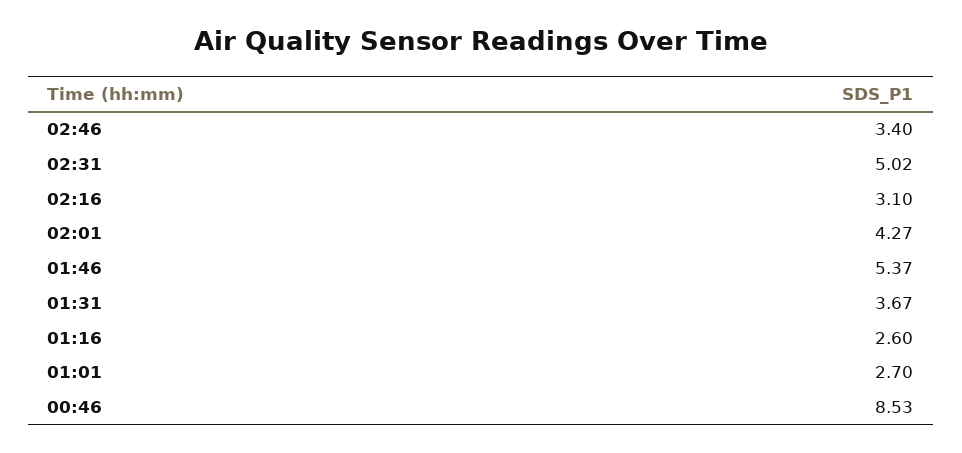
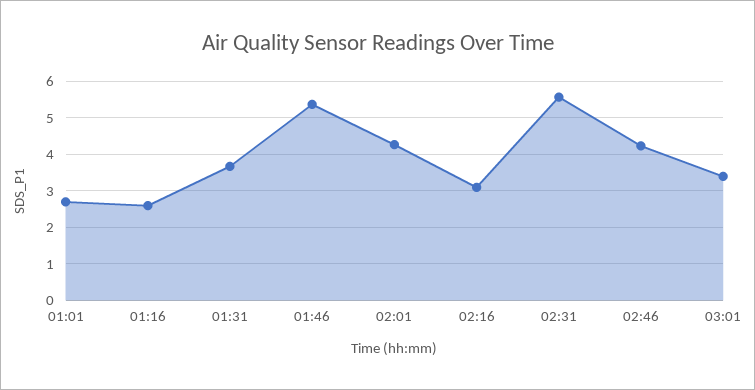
02:46: 3.4 -> 4.2
02:31: 5.02 -> 5.6
00:46: 8.53 -> none
03:01: none -> 3.4

